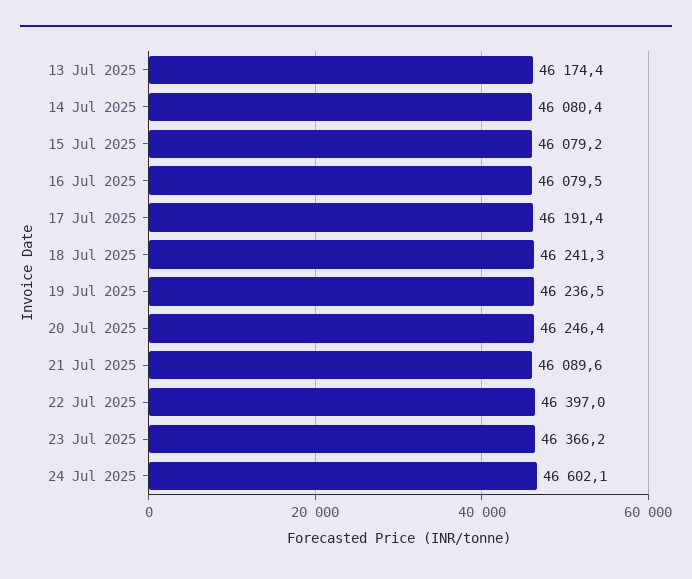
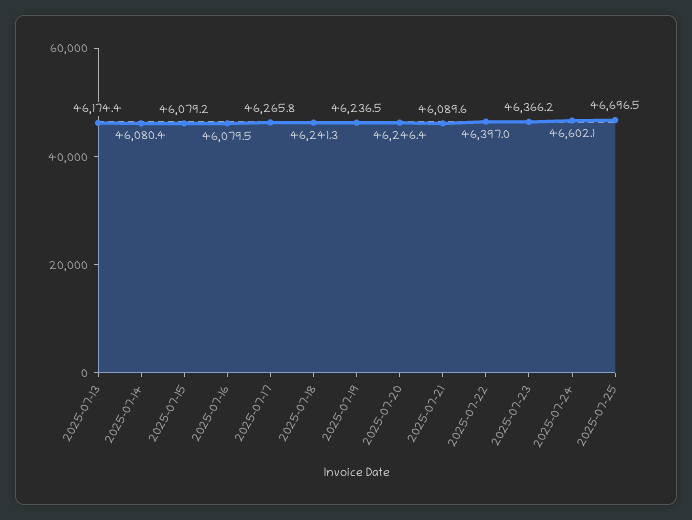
17 Jul 2025: 46191.4 -> 46265.8
2025-07-25: none -> 46696.5

